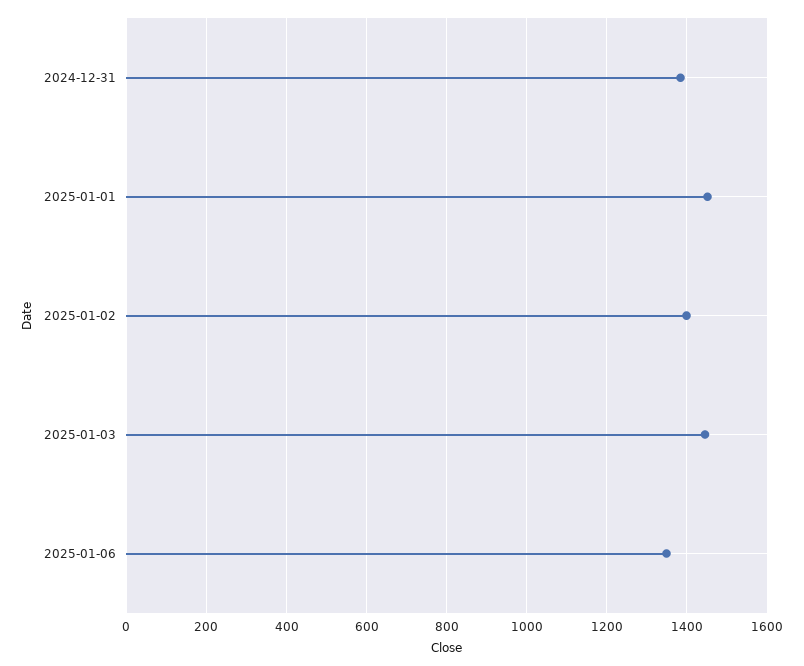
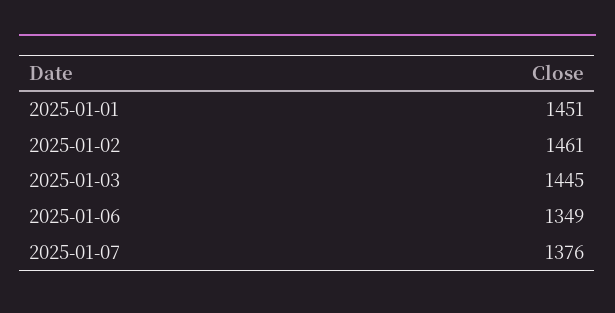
2024-12-31: 1380 -> none
2025-01-02: 1400 -> 1461
2025-01-07: none -> 1376

